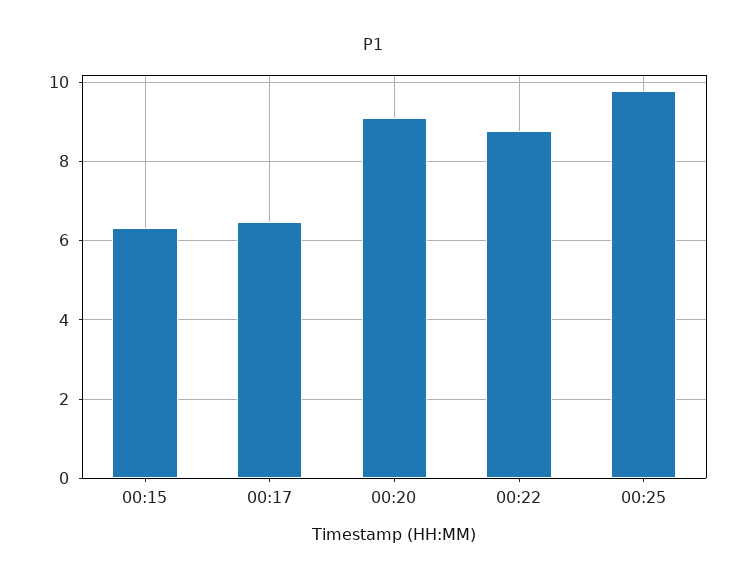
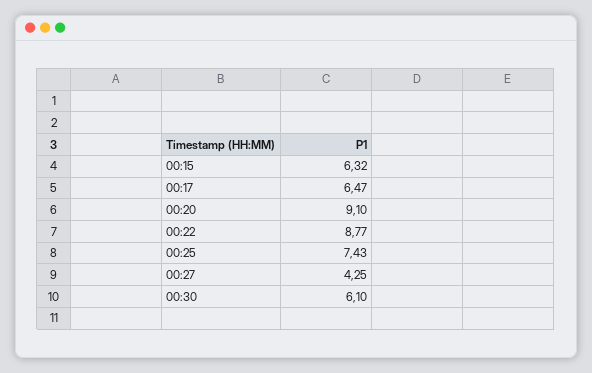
00:25: 9.8 -> 7.43
00:27: none -> 4.25
00:30: none -> 6.1

